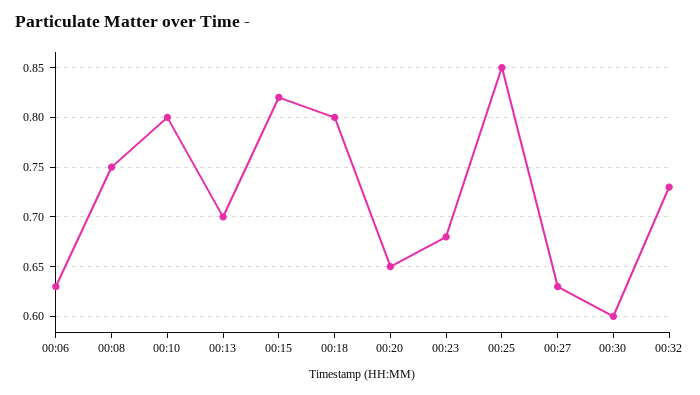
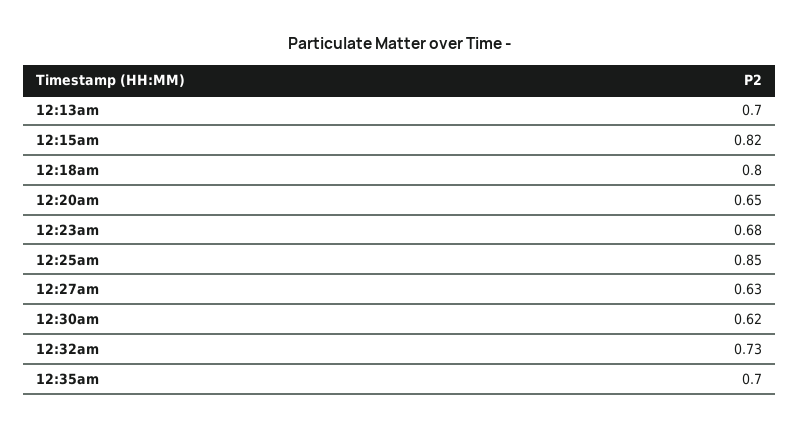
00:06: 0.63 -> none
00:08: 0.75 -> none
00:10: 0.8 -> none
00:30: 0.6 -> 0.62
12:35am: none -> 0.7

